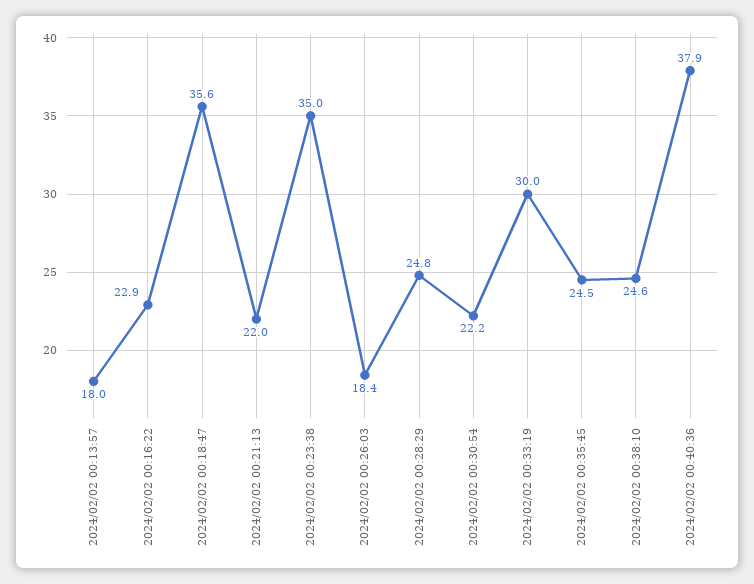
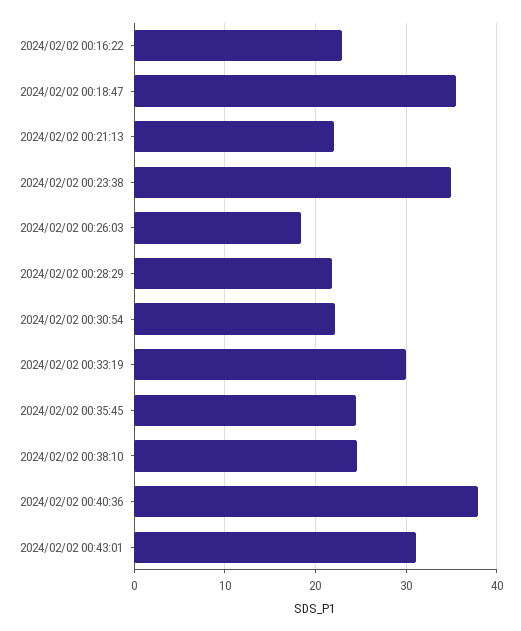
2024/02/02 00:13:57: 18 -> none
2024/02/02 00:28:29: 24.8 -> 22
2024/02/02 00:43:01: none -> 31

